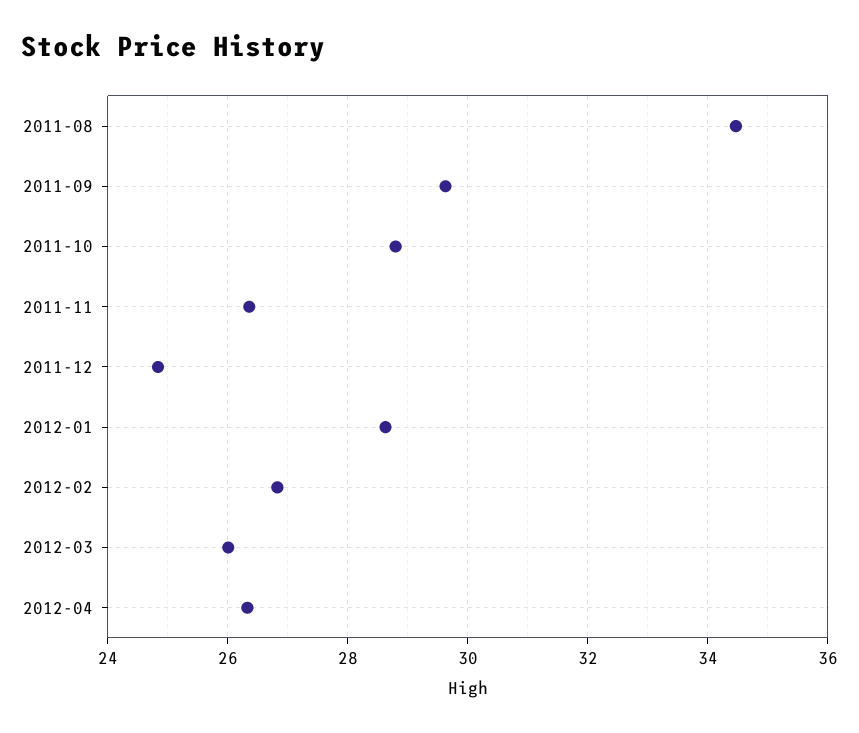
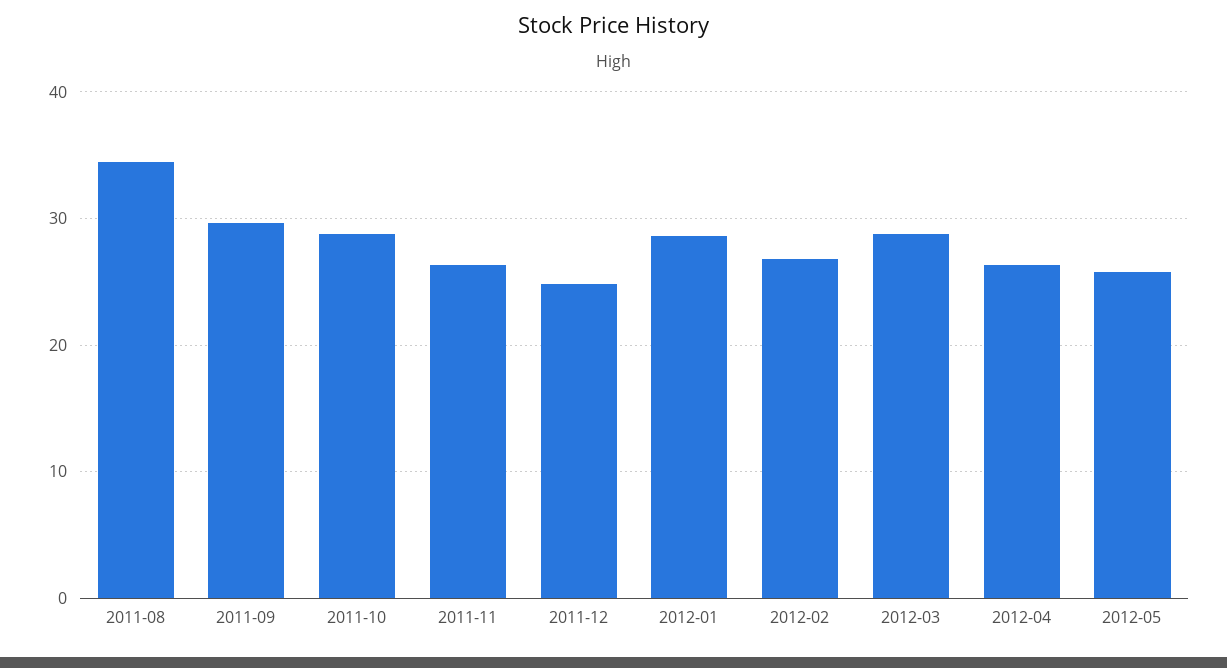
2012-03: 26 -> 29
2012-05: none -> 26

